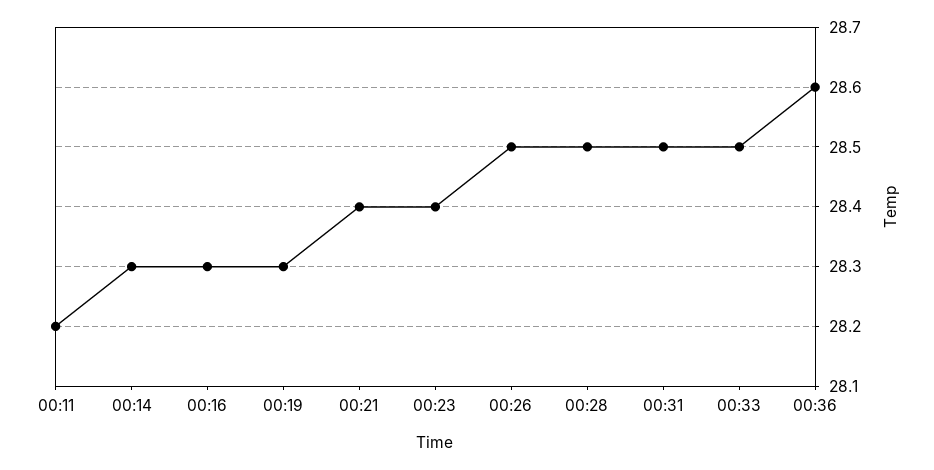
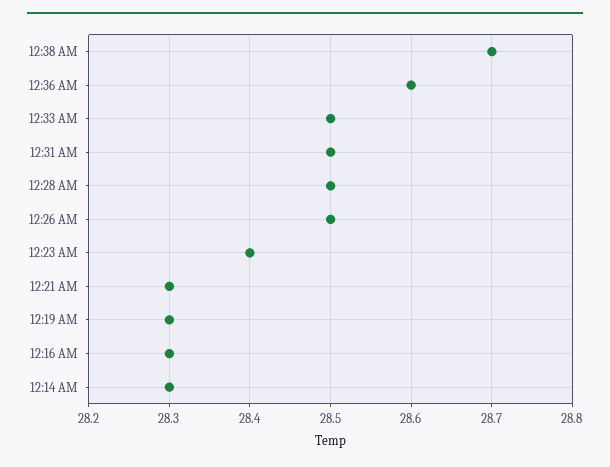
00:11: 28.2 -> none
00:21: 28.4 -> 28.3
12:38 AM: none -> 28.7

